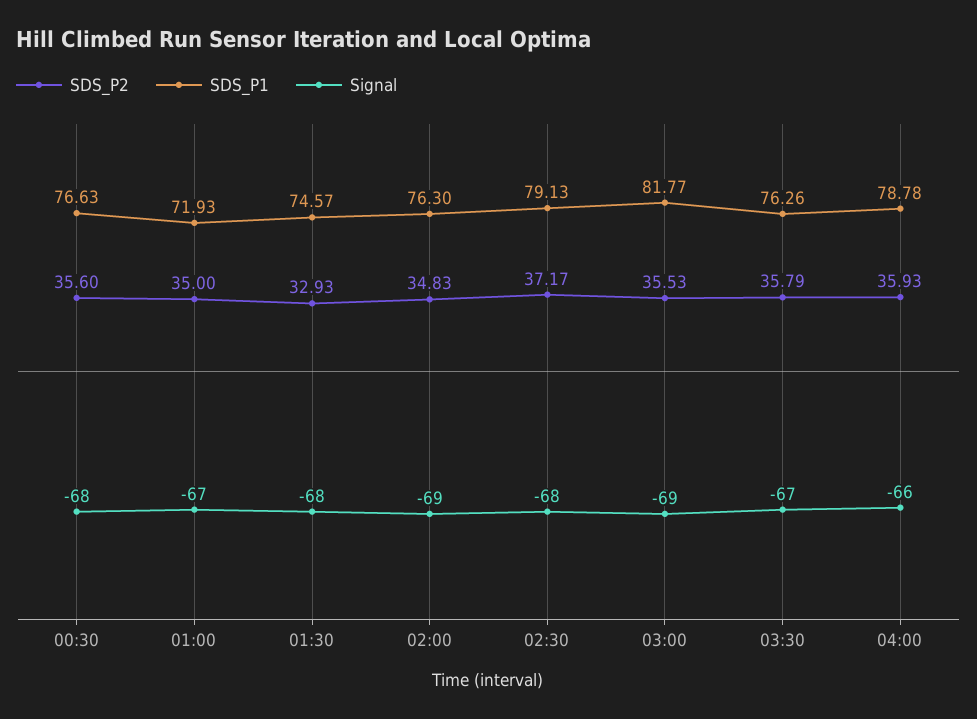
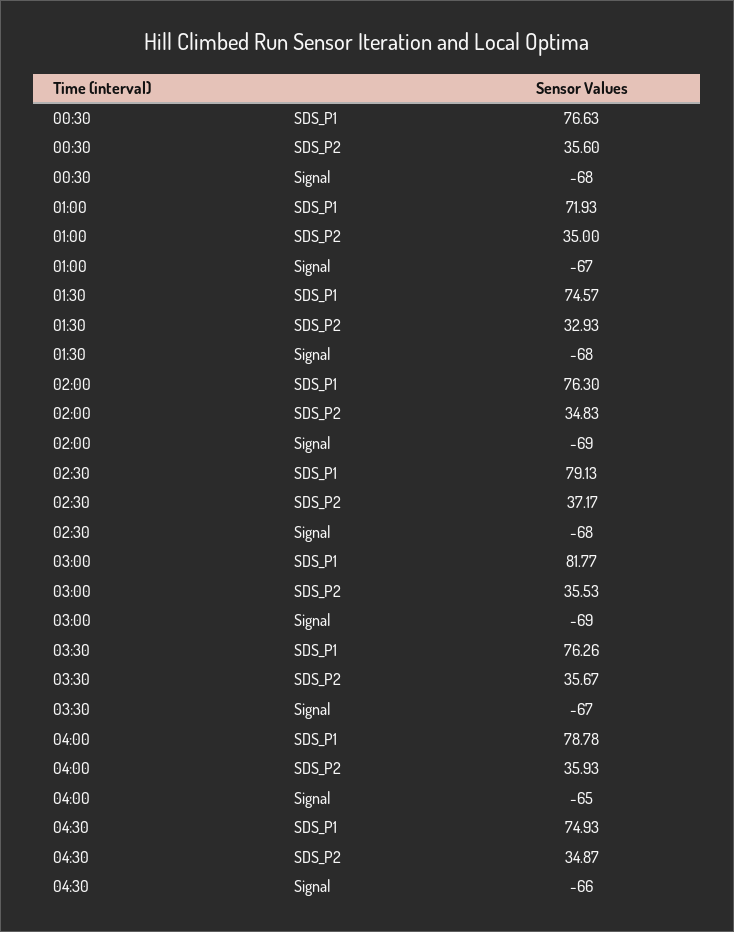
SDS_P2, 03:30: 35.79 -> 35.67
Signal, 04:00: -66 -> -65
SDS_P1, 04:30: none -> 74.93
SDS_P2, 04:30: none -> 34.87
Signal, 04:30: none -> -66

